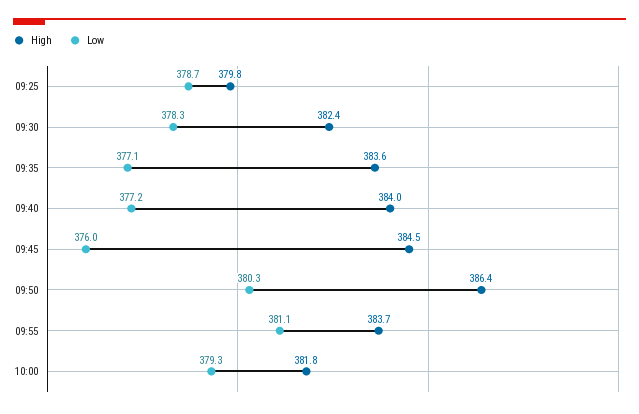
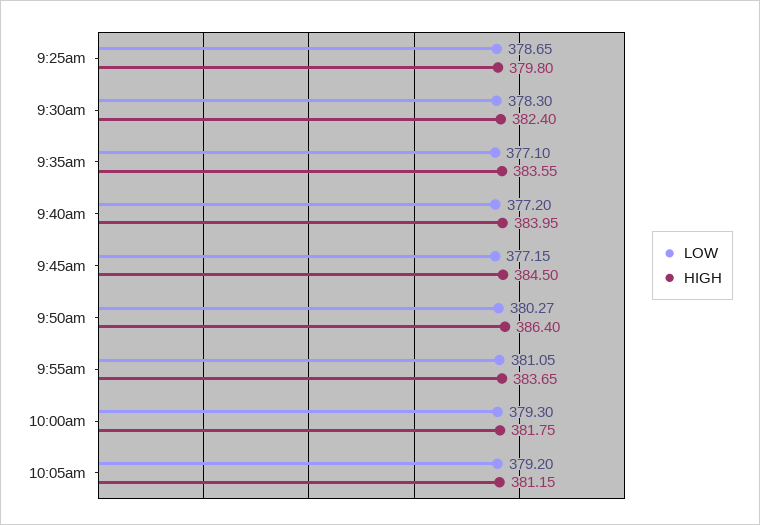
Low, 09:45: 376 -> 377.15
Low, 10:05am: none -> 379.2
High, 10:05am: none -> 381.15

